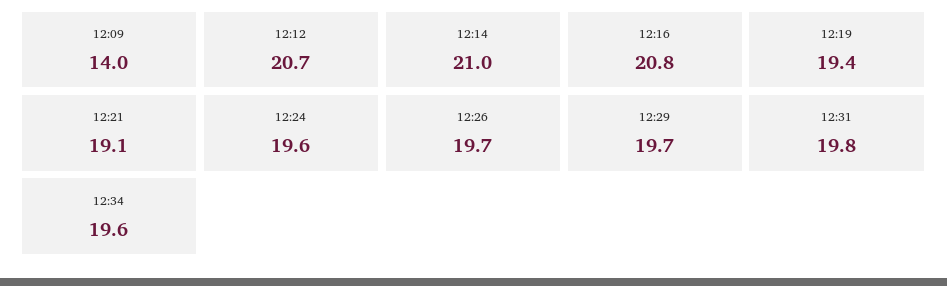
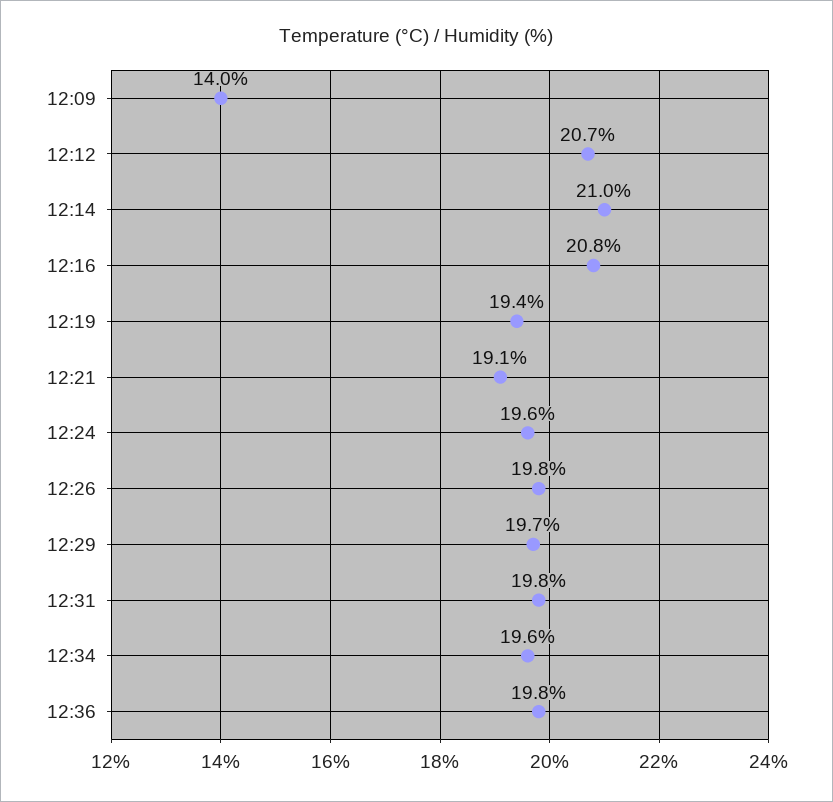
12:26: 19.7 -> 19.8
12:36: none -> 19.8

